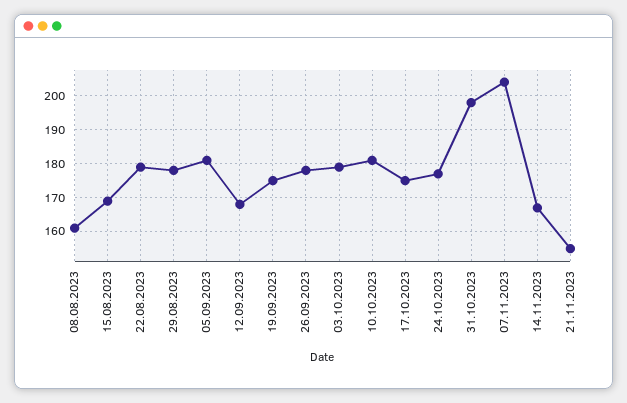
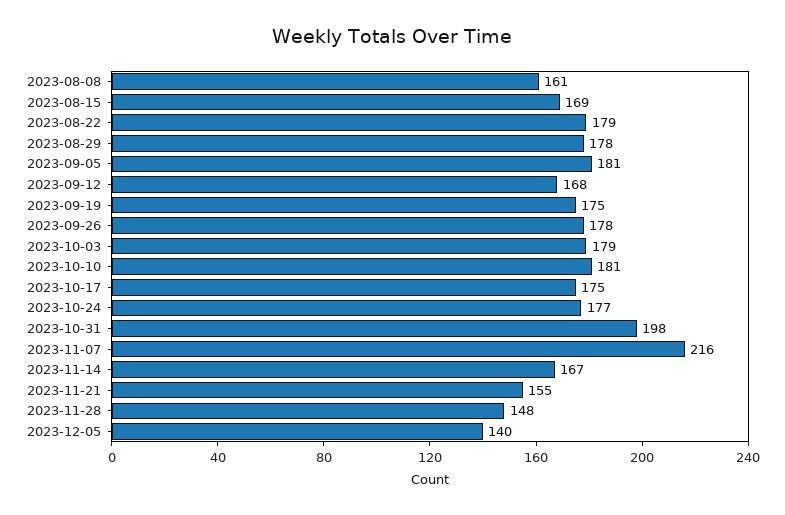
07.11.2023: 205 -> 216
2023-11-28: none -> 148
2023-12-05: none -> 140

